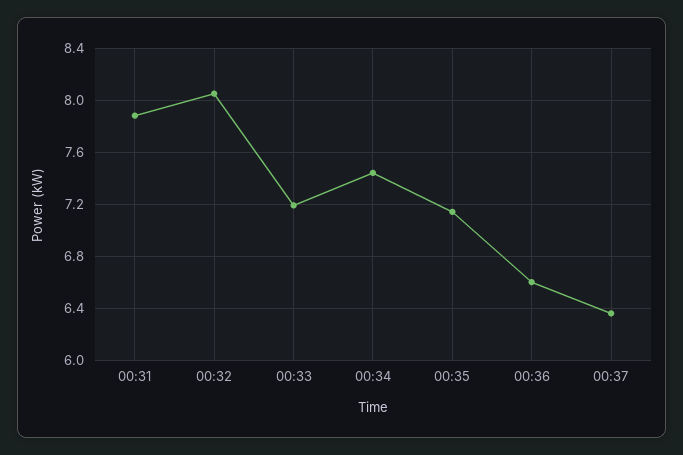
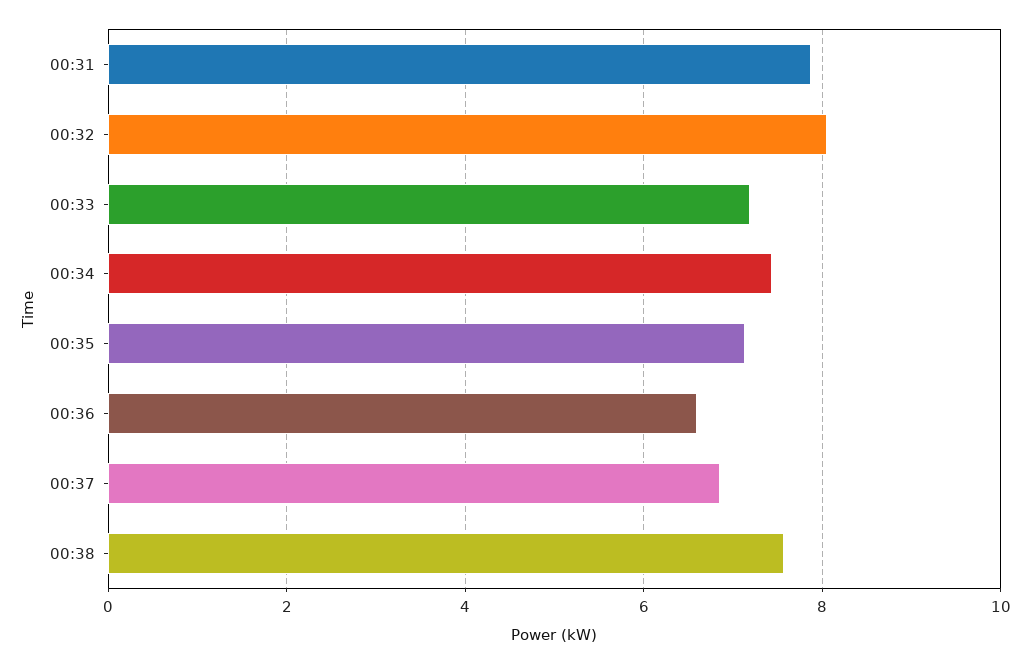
00:37: 6.35 -> 6.8
00:38: none -> 7.6

